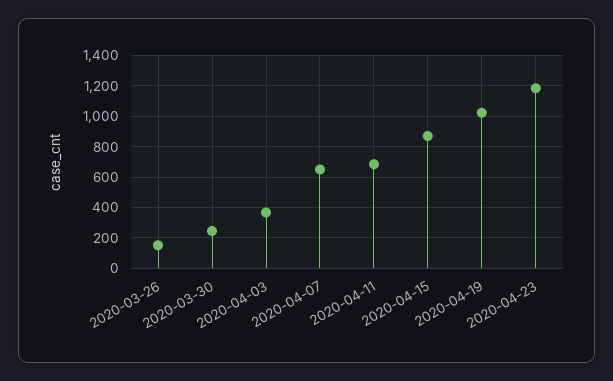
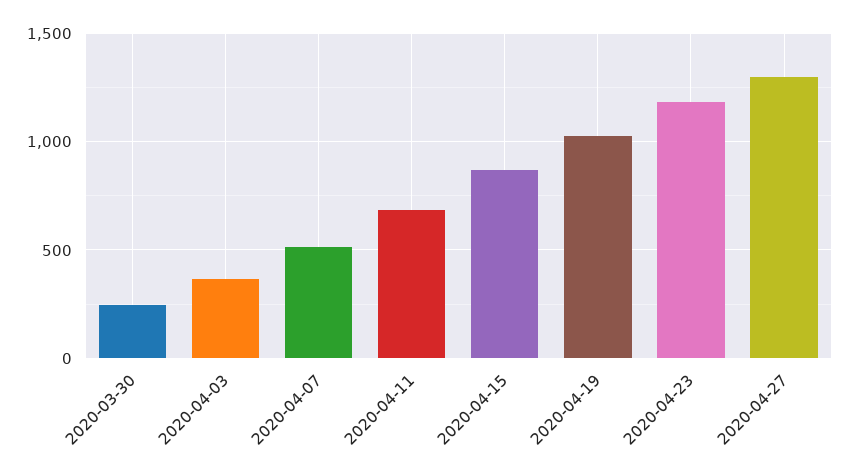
2020-03-26: 150 -> none
2020-04-07: 650 -> 500
2020-04-27: none -> 1300

